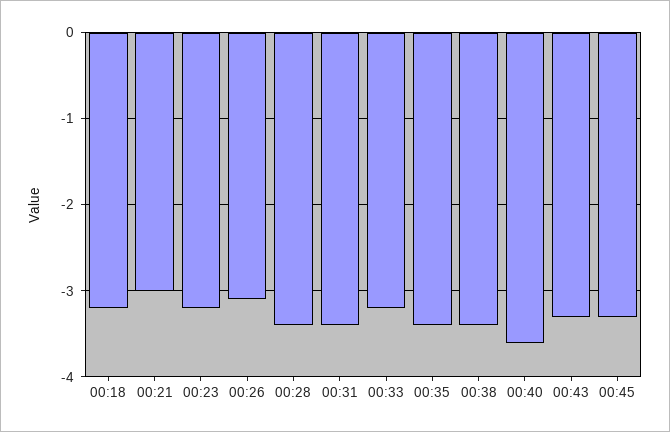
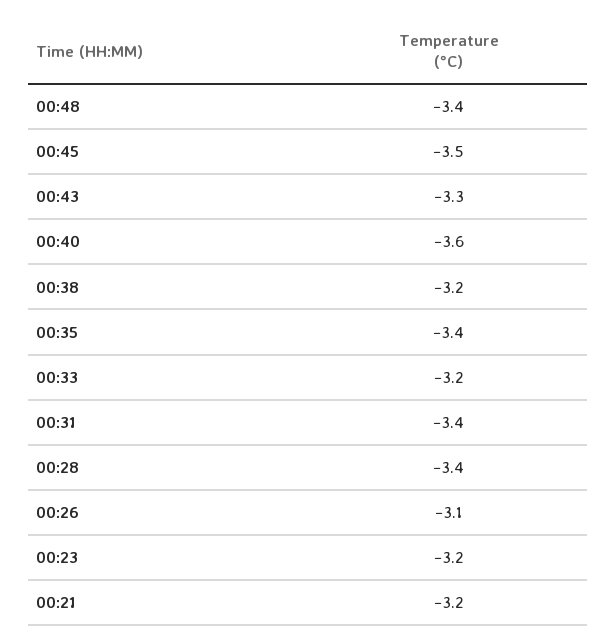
00:18: -3.2 -> none
00:21: -3 -> -3.2
00:38: -3.4 -> -3.2
00:45: -3.3 -> -3.5
00:48: none -> -3.4

